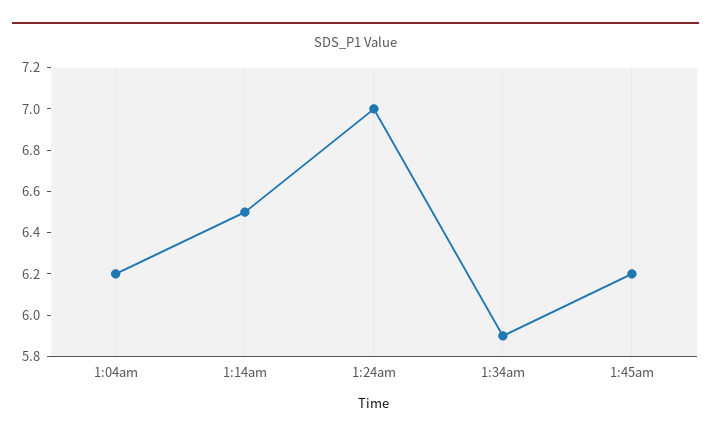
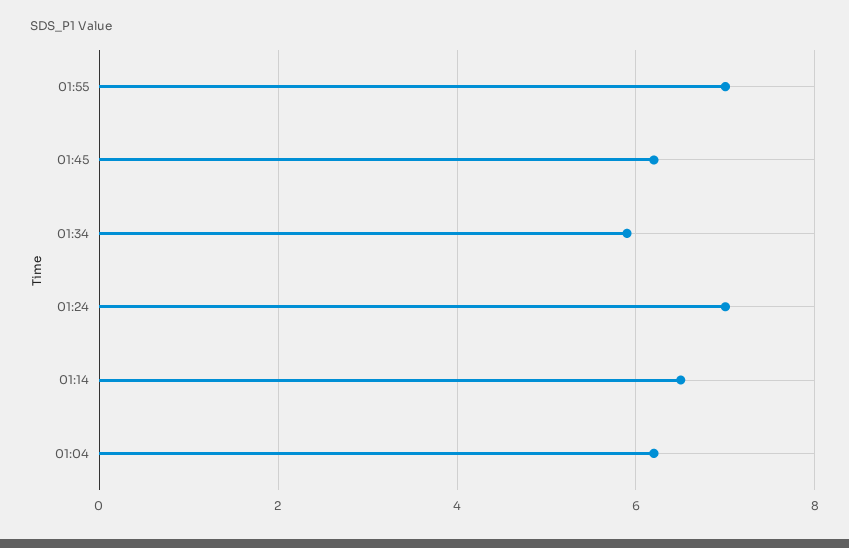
01:55: none -> 7

